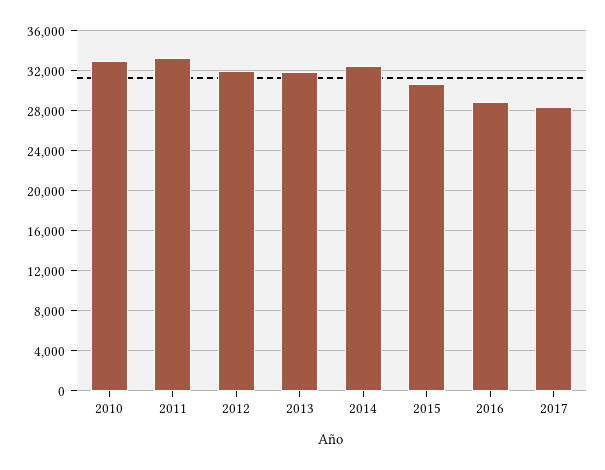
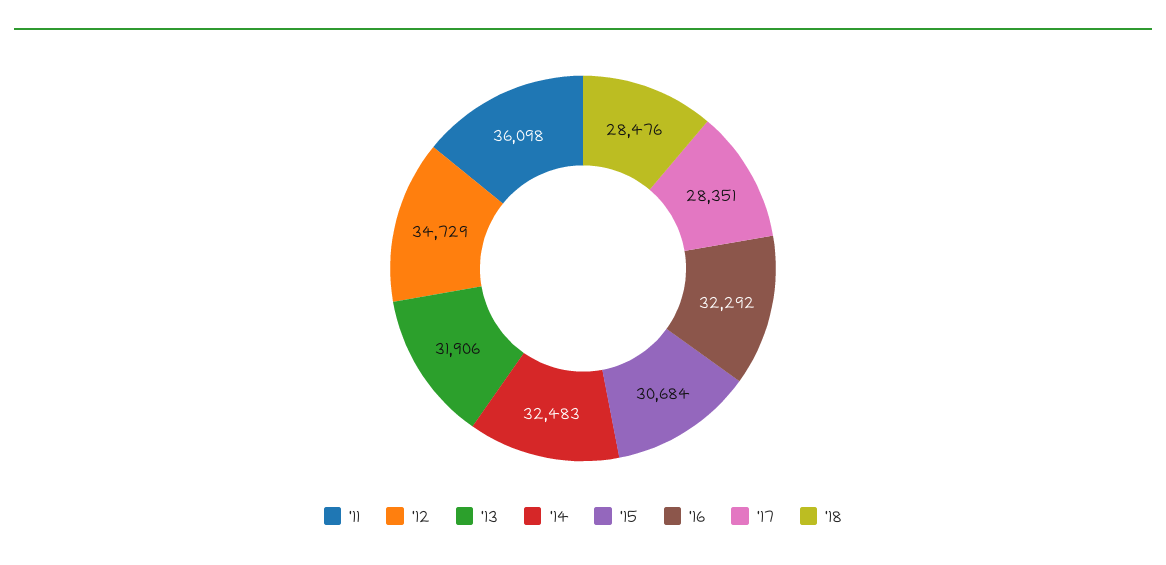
2010: 33000 -> none
2011: 33000 -> 36098
2012: 32000 -> 34729
2016: 29000 -> 32292
'18: none -> 28476

